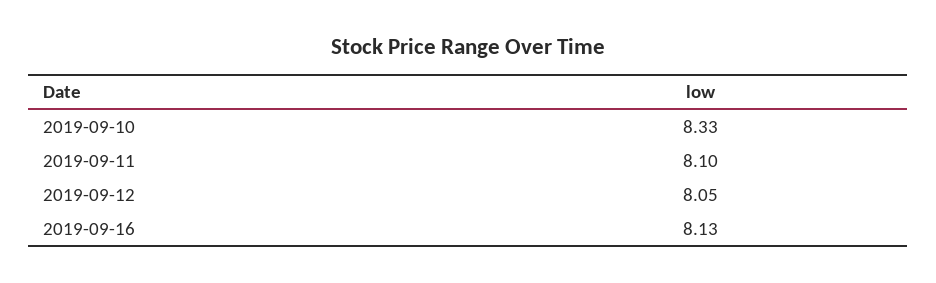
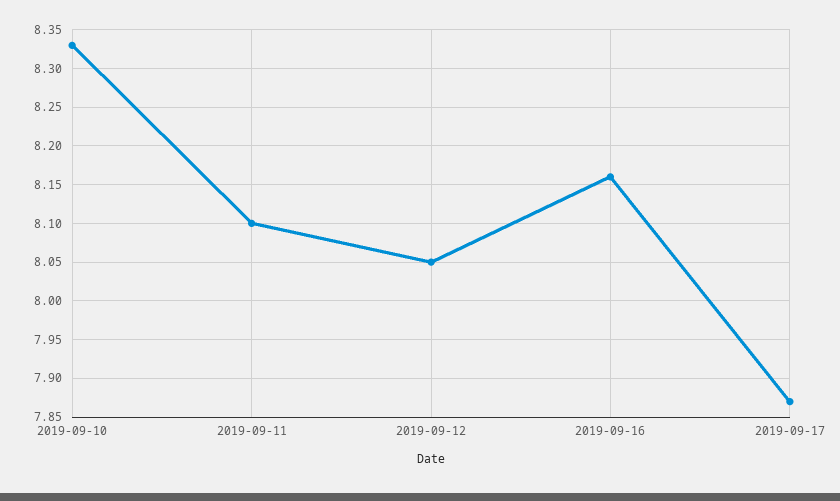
2019-09-16: 8.13 -> 8.16
2019-09-17: none -> 7.87

